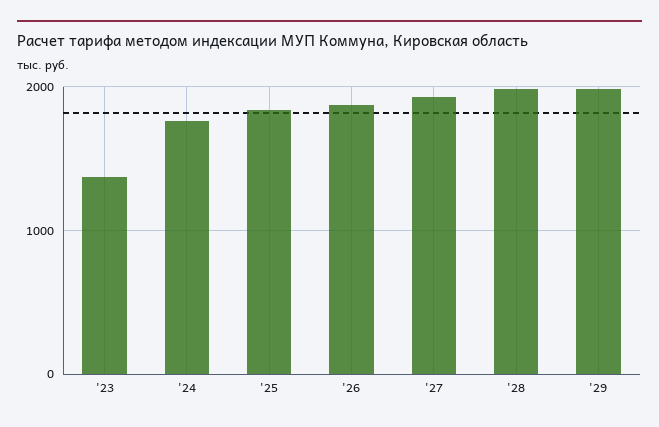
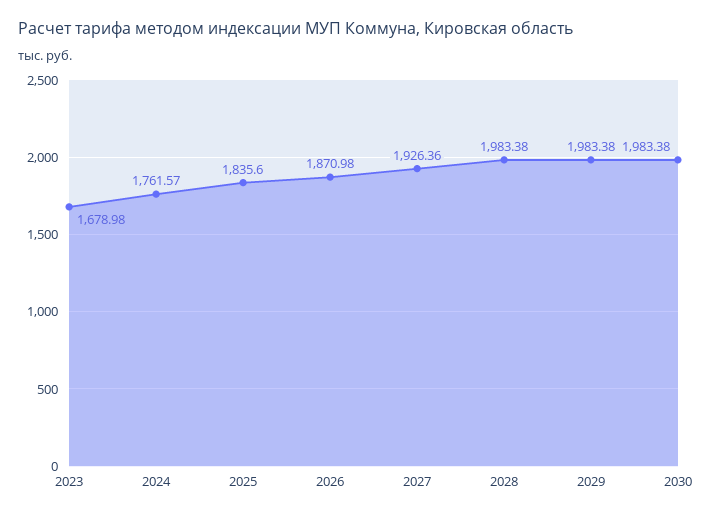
'23: 1400 -> 1678.98
2030: none -> 1983.38

